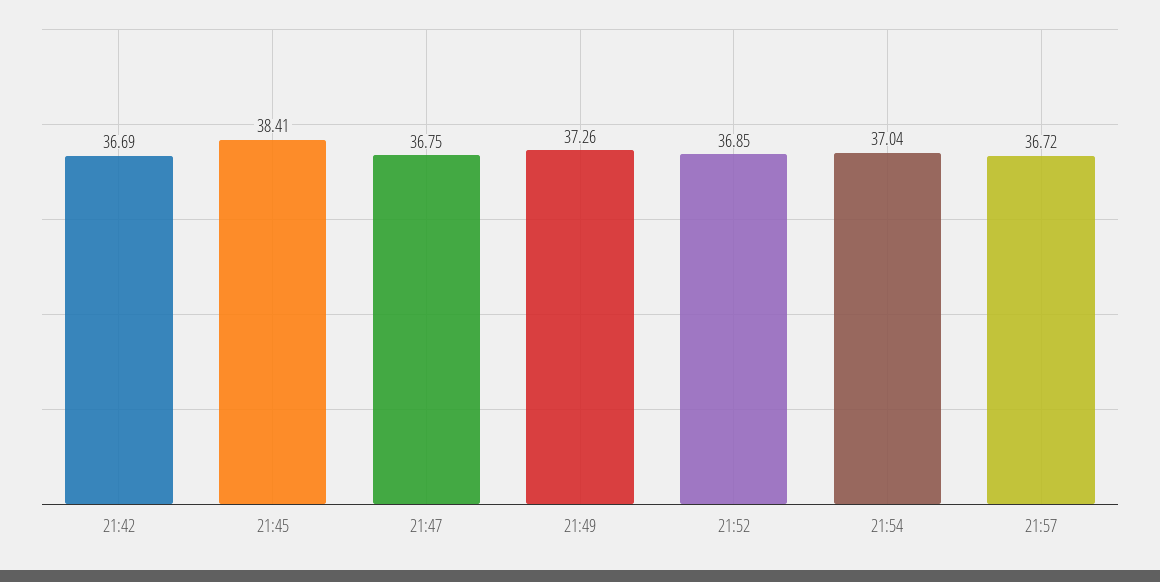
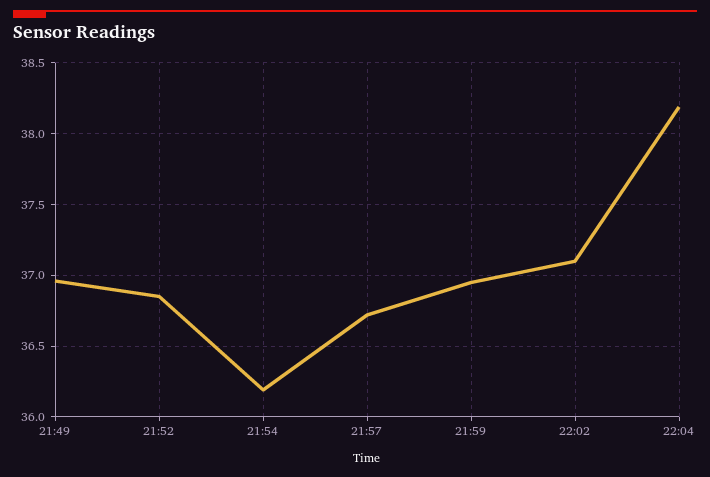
21:42: 36.69 -> none
21:45: 38.41 -> none
21:47: 36.75 -> none
21:49: 37.26 -> 36.95
21:54: 37.04 -> 36.2
21:59: none -> 36.95
22:02: none -> 37.1
22:04: none -> 38.2

